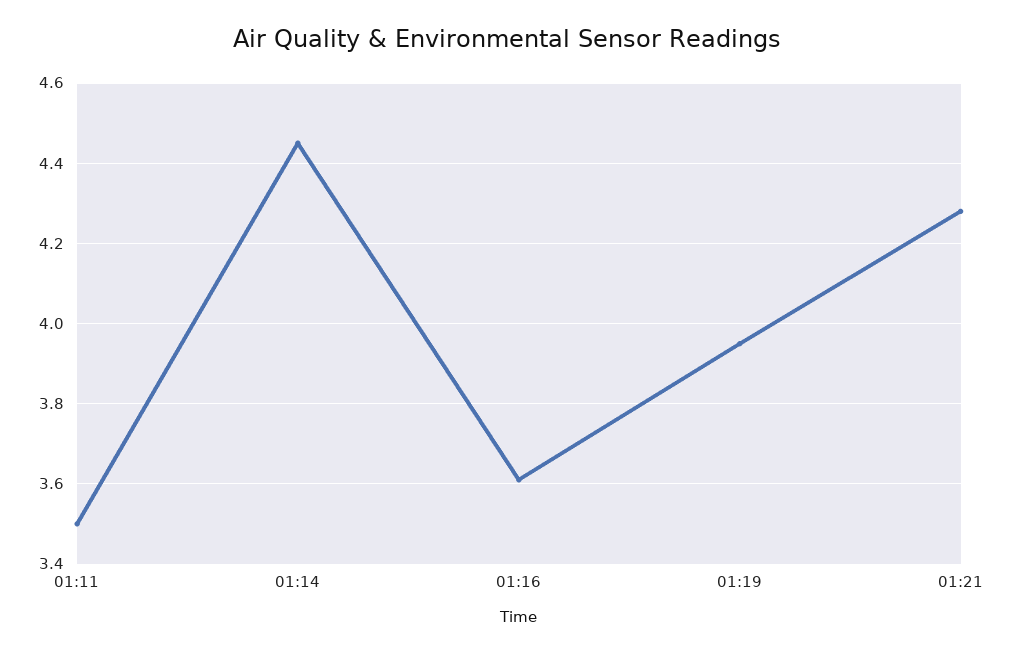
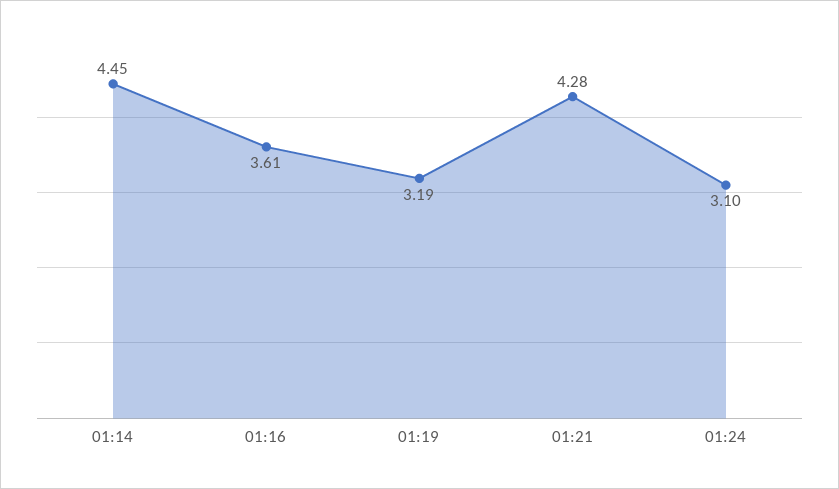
01:11: 3.5 -> none
01:19: 3.95 -> 3.19
01:24: none -> 3.1

